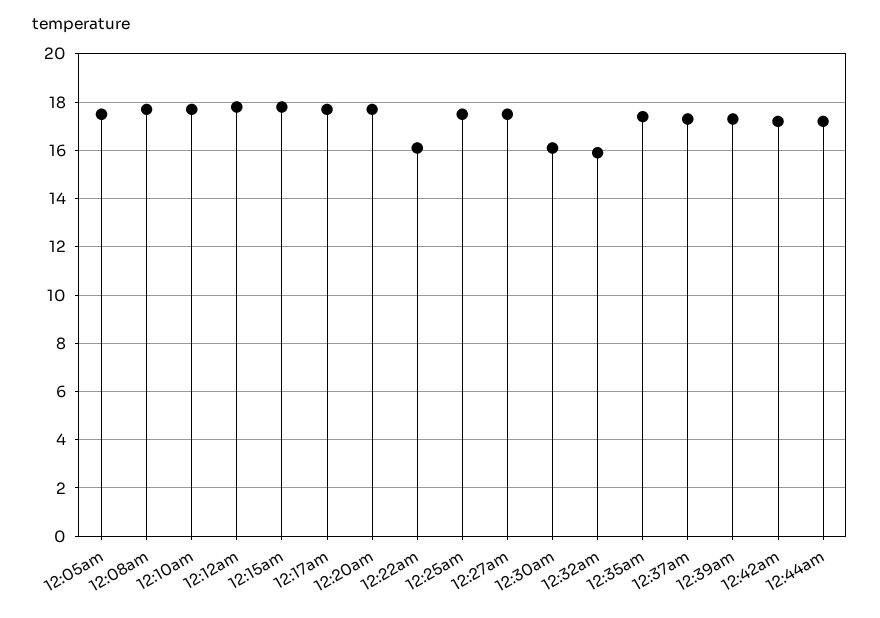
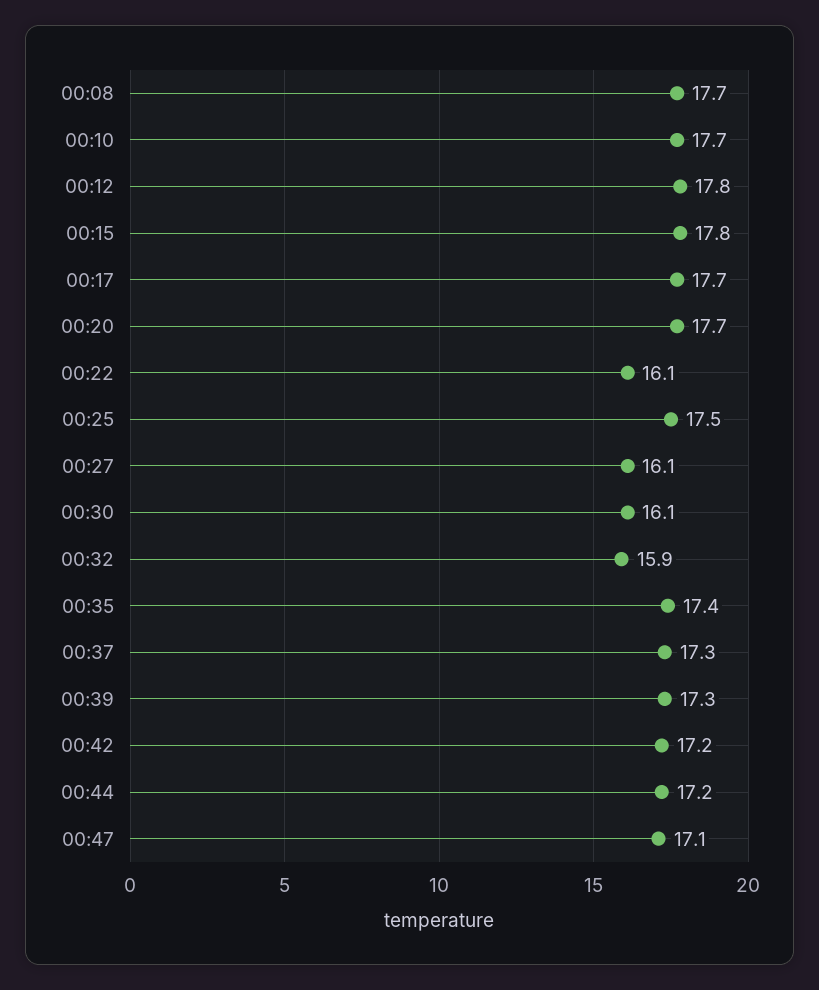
12:05am: 17.5 -> none
12:27am: 17.5 -> 16.1
00:47: none -> 17.1

